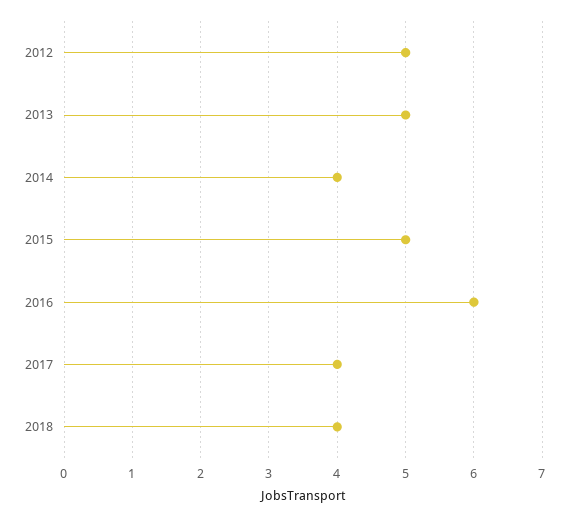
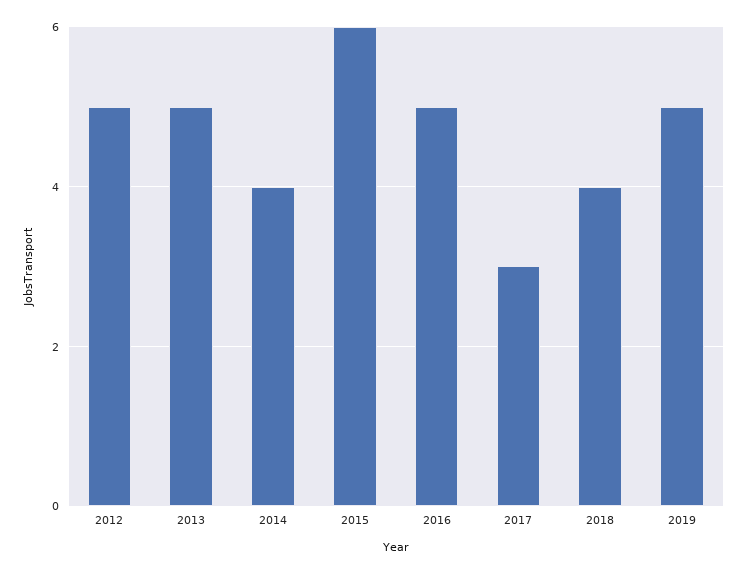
2015: 5 -> 6
2016: 6 -> 5
2017: 4 -> 3
2019: none -> 5

